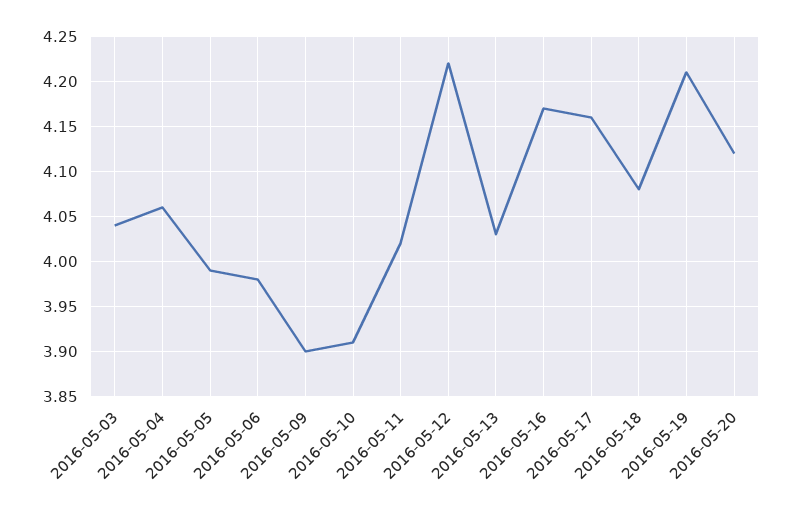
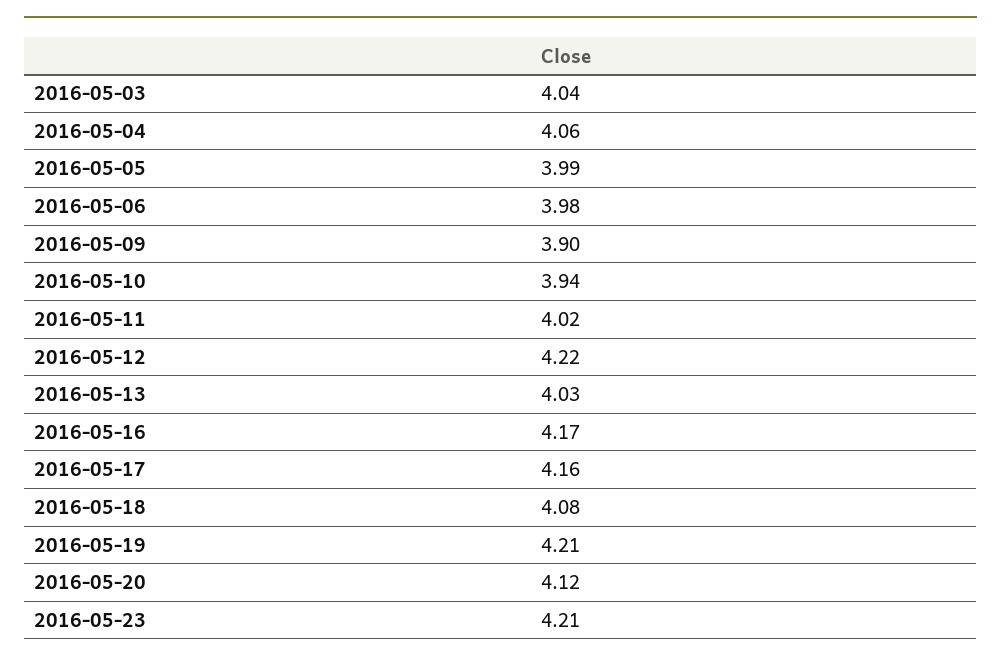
2016-05-10: 3.91 -> 3.94
2016-05-23: none -> 4.21

